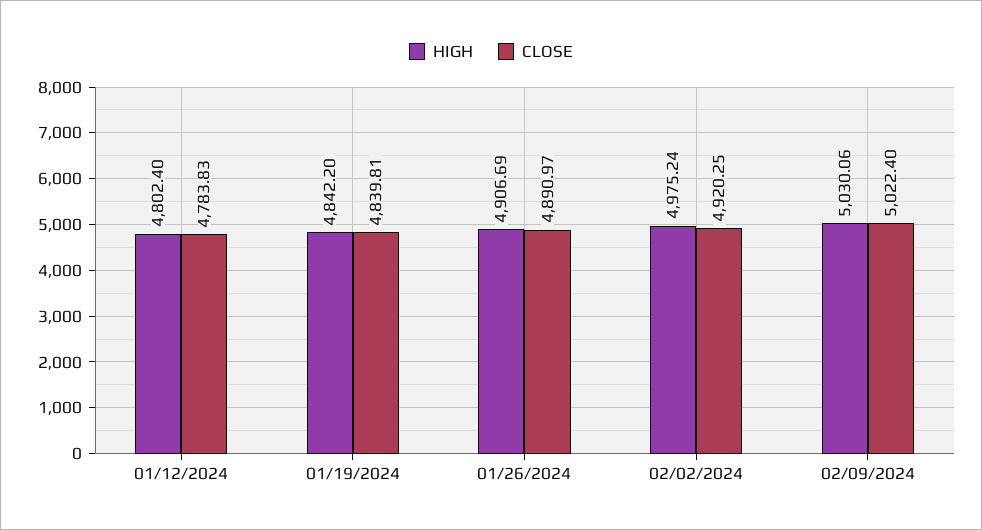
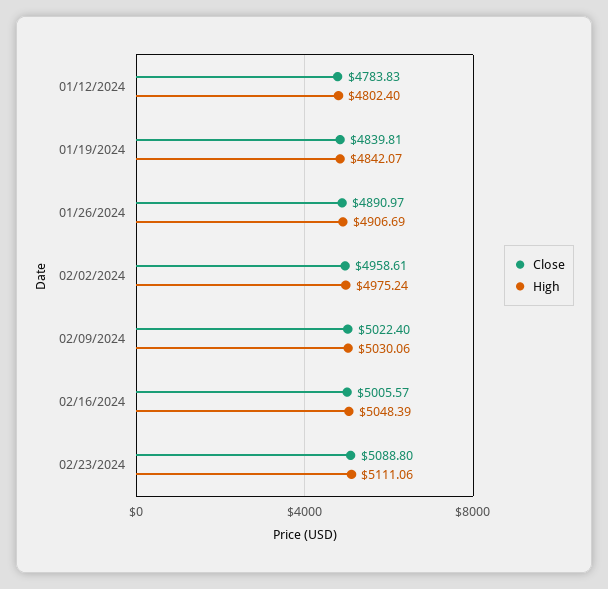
HIGH, 01/19/2024: 4842.2 -> 4842.07
CLOSE, 02/02/2024: 4920.25 -> 4958.61
CLOSE, 02/16/2024: none -> 5005.57
HIGH, 02/16/2024: none -> 5048.39
CLOSE, 02/23/2024: none -> 5088.8
HIGH, 02/23/2024: none -> 5111.06

